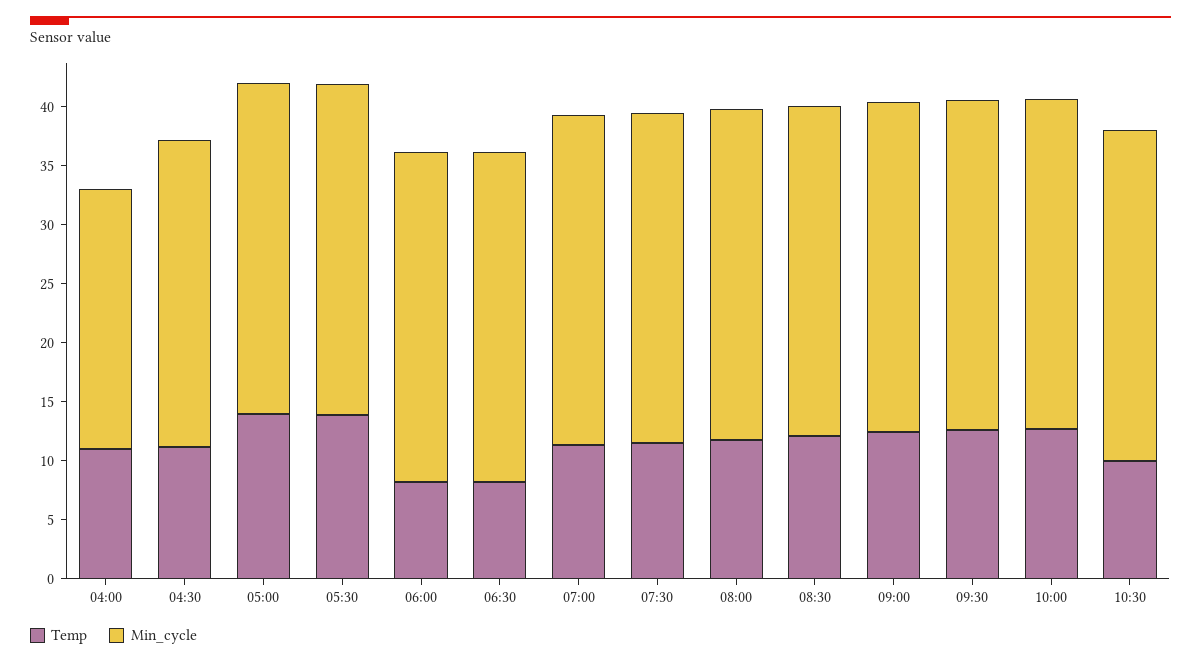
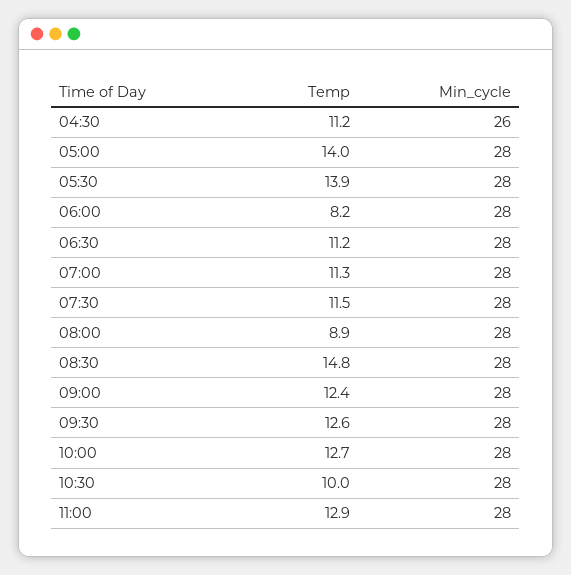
Temp, 04:00: 11 -> none
Min_cycle, 04:00: 22 -> none
Temp, 06:30: 8 -> 11.2
Temp, 08:00: 12 -> 8.9
Temp, 08:30: 12 -> 14.8
Temp, 11:00: none -> 12.9
Min_cycle, 11:00: none -> 28

